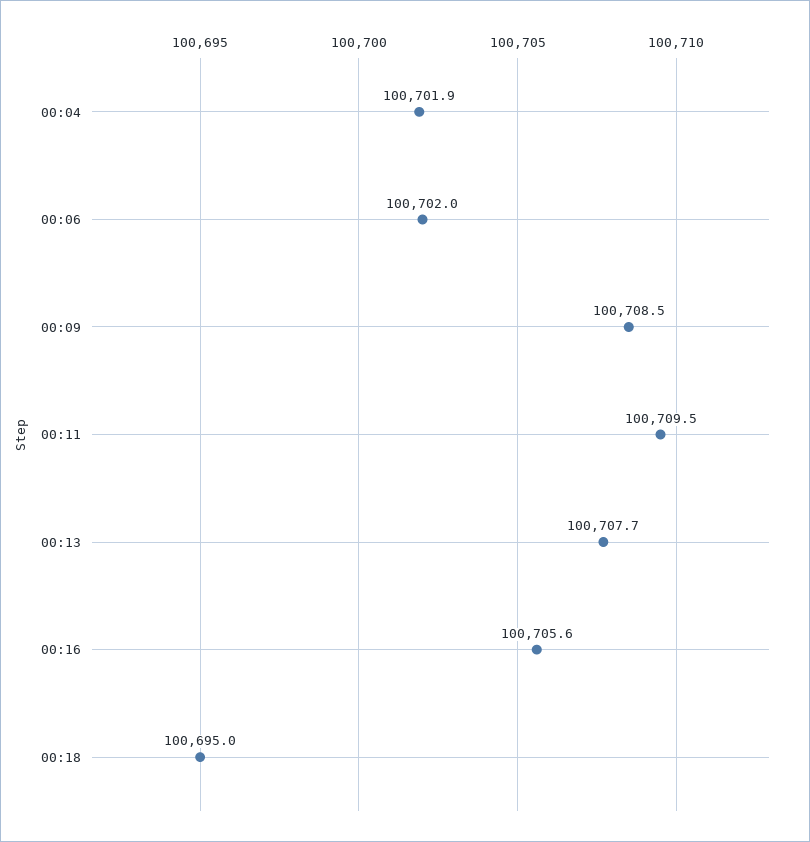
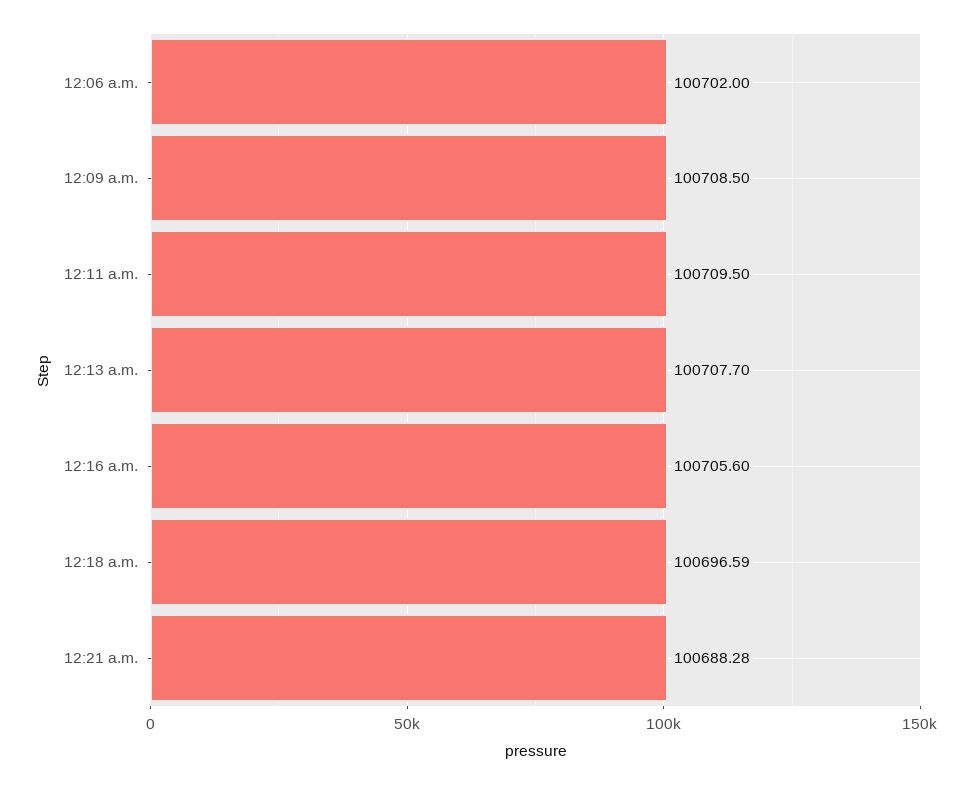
00:04: 100701.9 -> none
00:18: 100695 -> 100696.59
12:21 a.m.: none -> 100688.28

